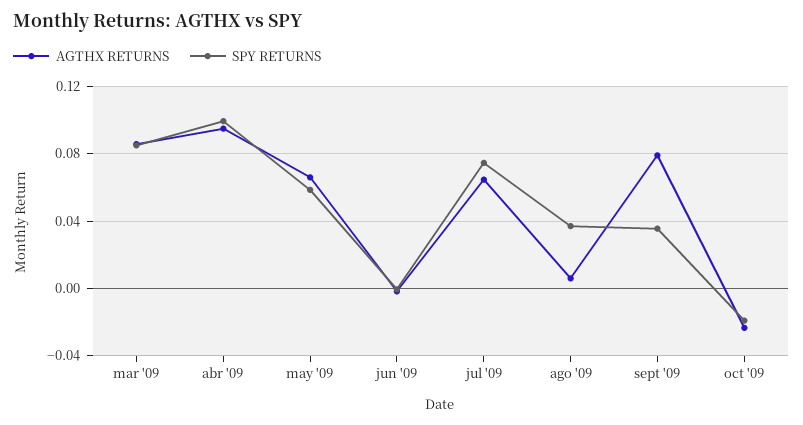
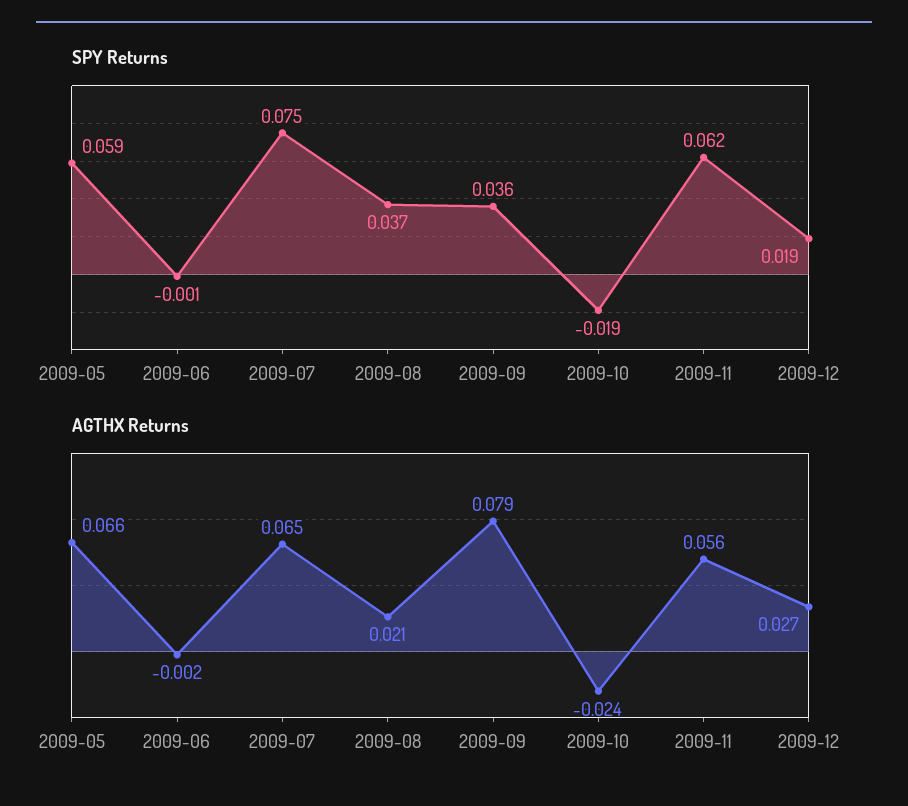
AGTHX RETURNS, mar '09: 0.085 -> none
SPY RETURNS, mar '09: 0.085 -> none
AGTHX RETURNS, abr '09: 0.095 -> none
SPY RETURNS, abr '09: 0.1 -> none
AGTHX RETURNS, ago '09: 0.005 -> 0.021
SPY RETURNS, 2009-11: none -> 0.062
SPY RETURNS, 2009-12: none -> 0.019
AGTHX RETURNS, 2009-11: none -> 0.056
AGTHX RETURNS, 2009-12: none -> 0.027

